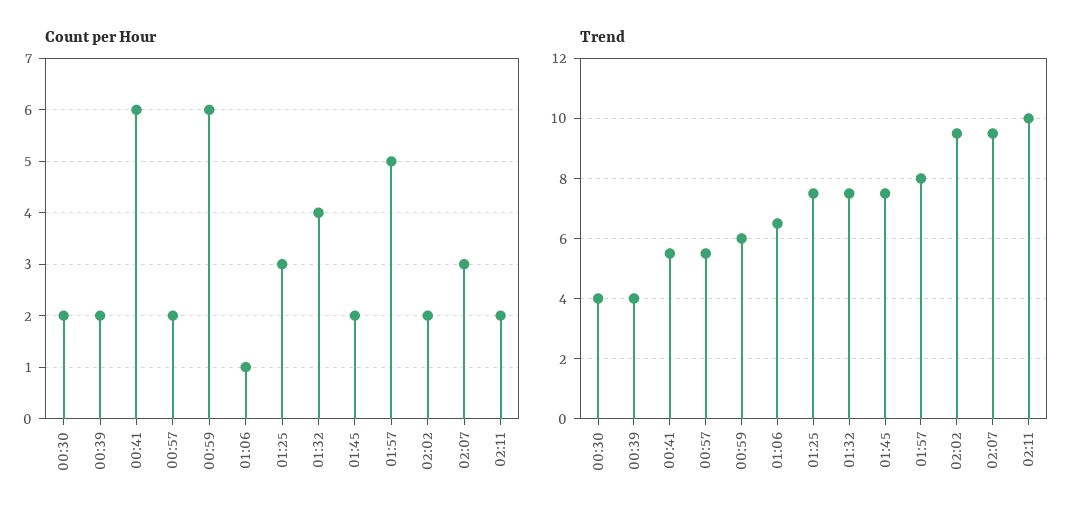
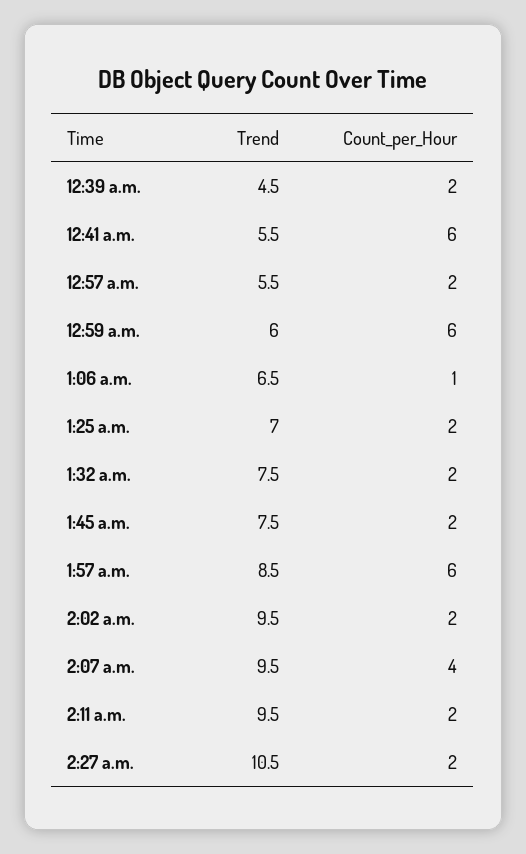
Count per Hour, 00:30: 2 -> none
Count per Hour, 01:25: 3 -> 2
Count per Hour, 01:32: 4 -> 2
Count per Hour, 01:57: 5 -> 6
Count per Hour, 02:07: 3 -> 4
Trend, 00:30: 4 -> none
Trend, 00:39: 4 -> 4.5
Trend, 01:25: 7.5 -> 7
Trend, 01:57: 8 -> 8.5
Trend, 02:11: 10 -> 9.5
Trend, 2:27 a.m.: none -> 10.5
Count per Hour, 2:27 a.m.: none -> 2

